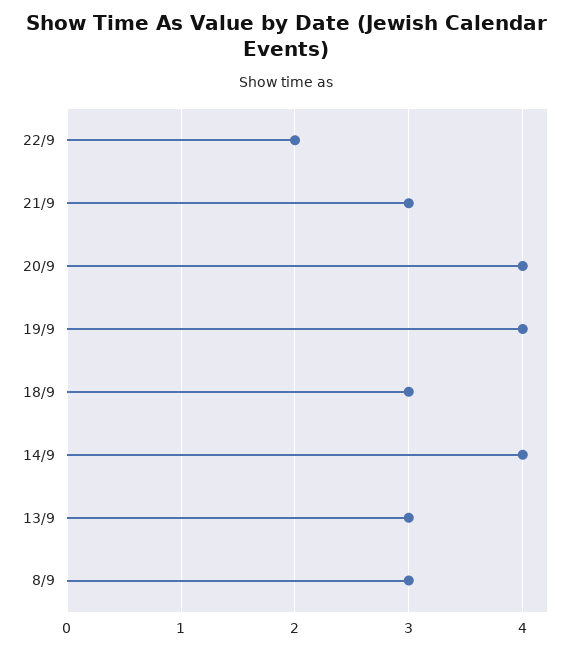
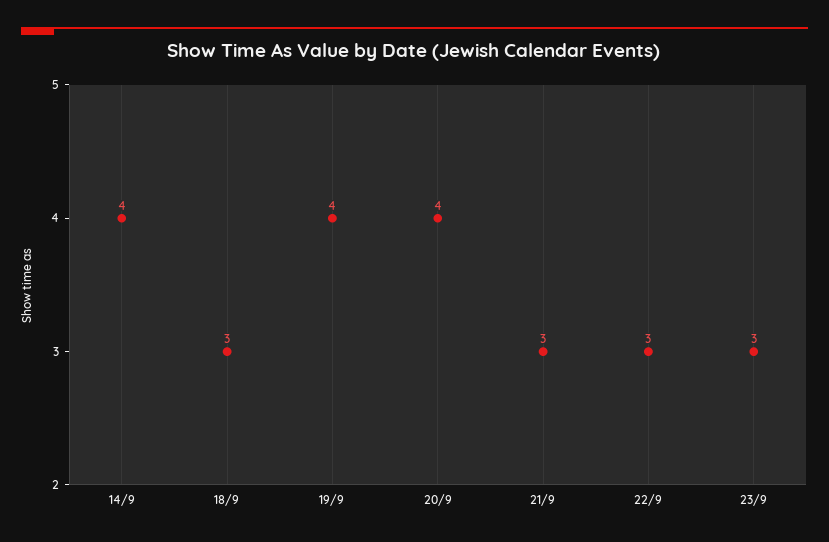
22/9: 2 -> 3
13/9: 3 -> none
8/9: 3 -> none
23/9: none -> 3

